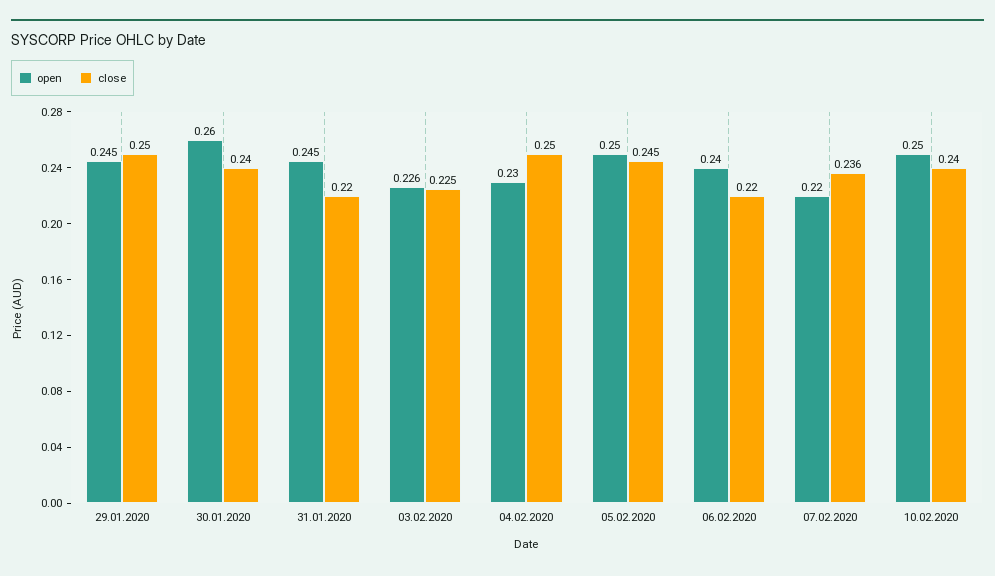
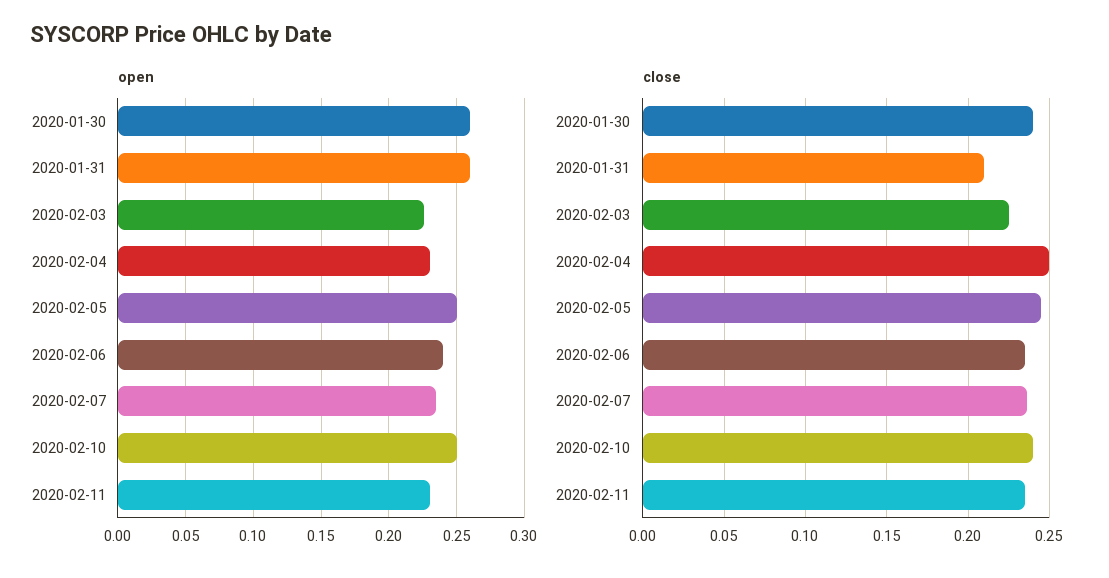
open, 29.01.2020: 0.245 -> none
close, 29.01.2020: 0.25 -> none
open, 31.01.2020: 0.245 -> 0.26
close, 31.01.2020: 0.22 -> 0.21
close, 06.02.2020: 0.22 -> 0.235
open, 07.02.2020: 0.22 -> 0.235
open, 2020-02-11: none -> 0.23
close, 2020-02-11: none -> 0.235

